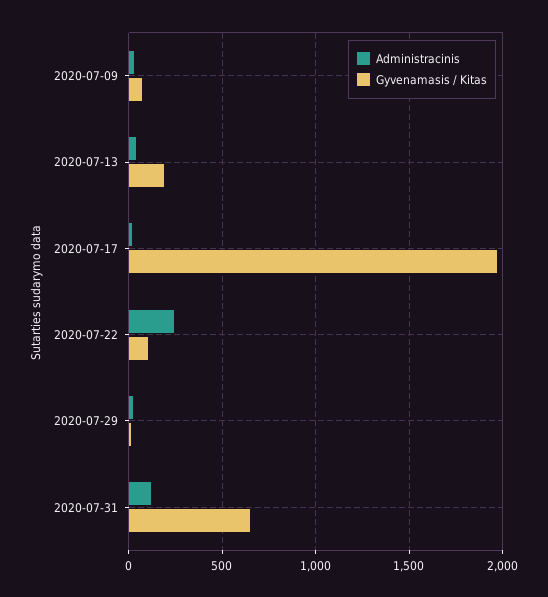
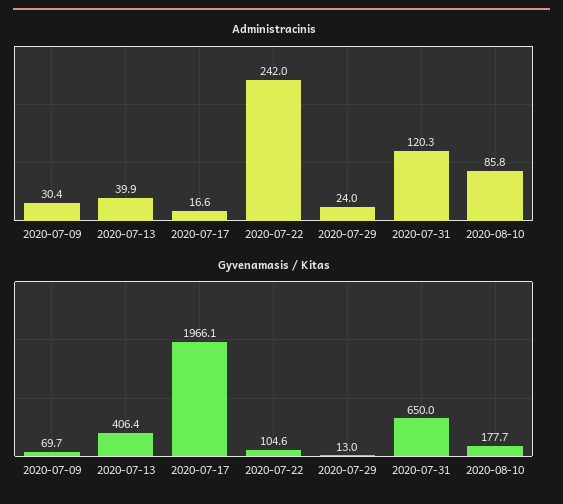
Gyvenamasis / Kitas, 2020-07-13: 200 -> 406.4
Administracinis, 2020-08-10: none -> 85.8
Gyvenamasis / Kitas, 2020-08-10: none -> 177.7

